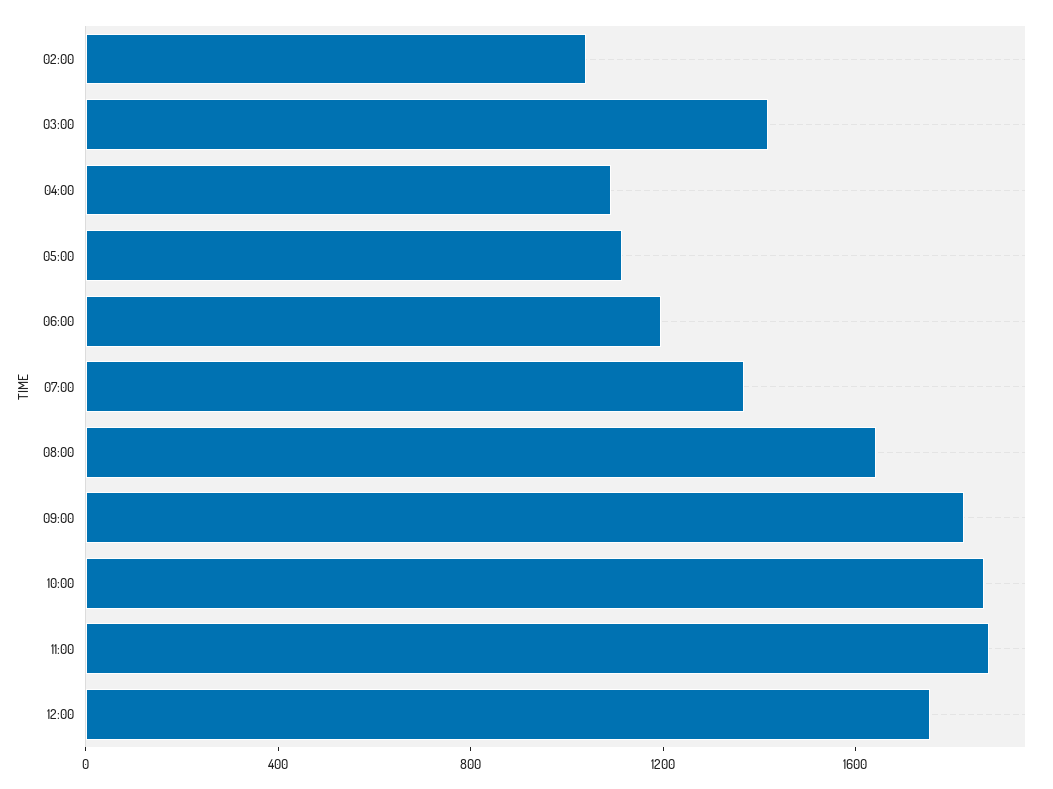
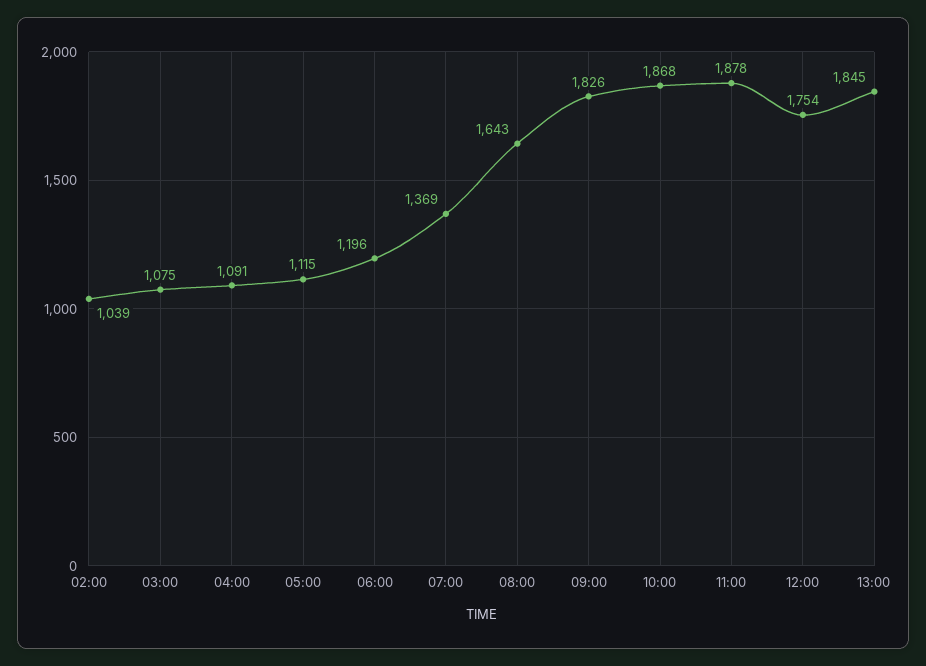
03:00: 1400 -> 1075
13:00: none -> 1845

